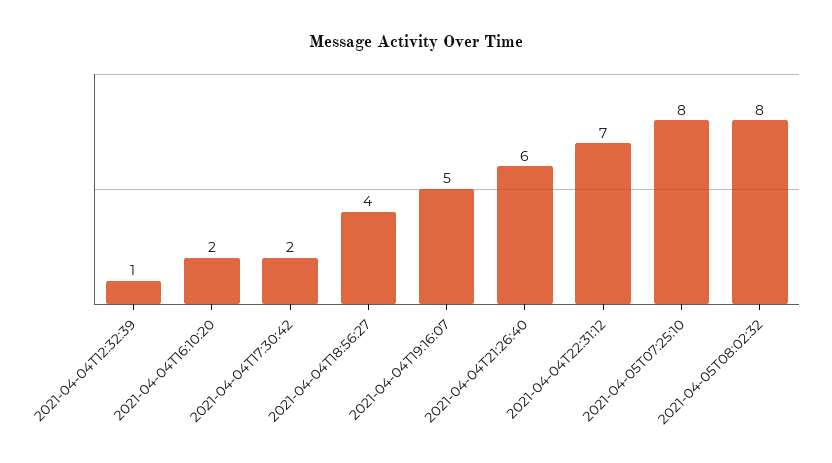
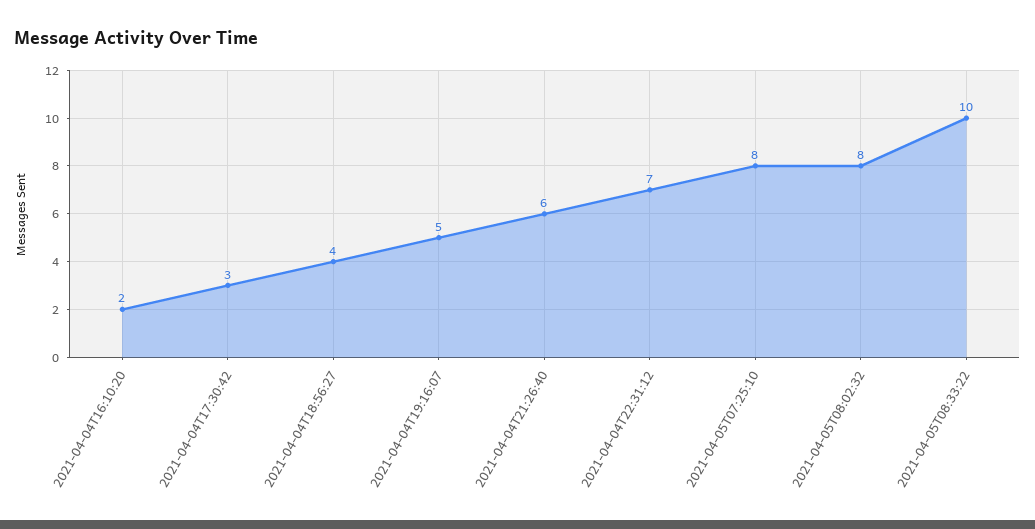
2021-04-04T12:32:39: 1 -> none
2021-04-04T17:30:42: 2 -> 3
2021-04-05T08:33:22: none -> 10

